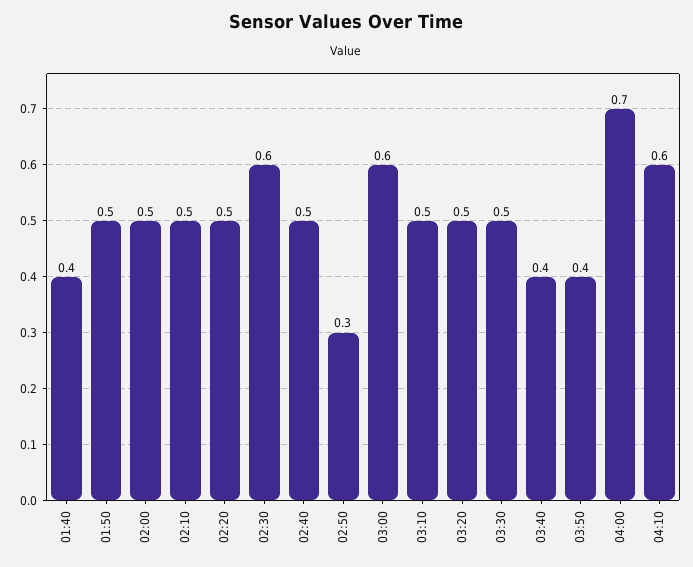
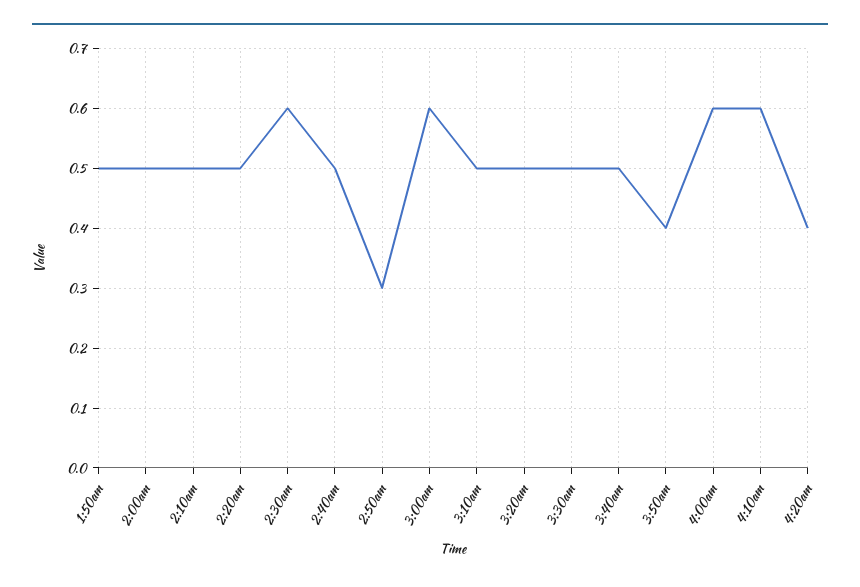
01:40: 0.4 -> none
03:40: 0.4 -> 0.5
04:00: 0.7 -> 0.6
4:20am: none -> 0.4

